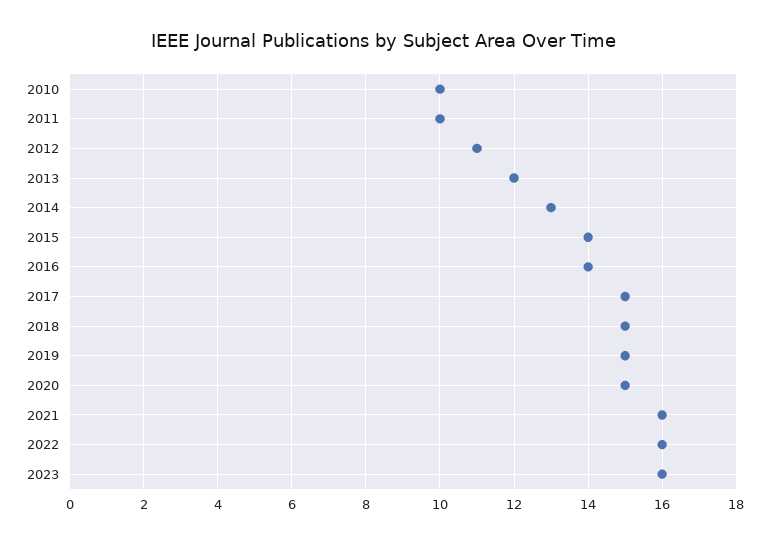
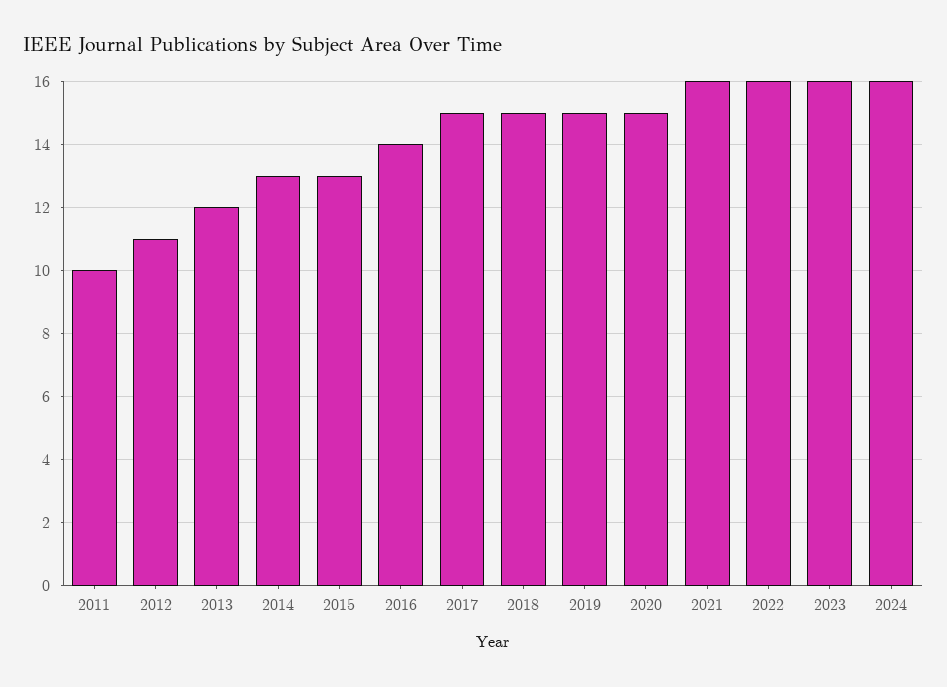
2010: 10 -> none
2015: 14 -> 13
2024: none -> 16

